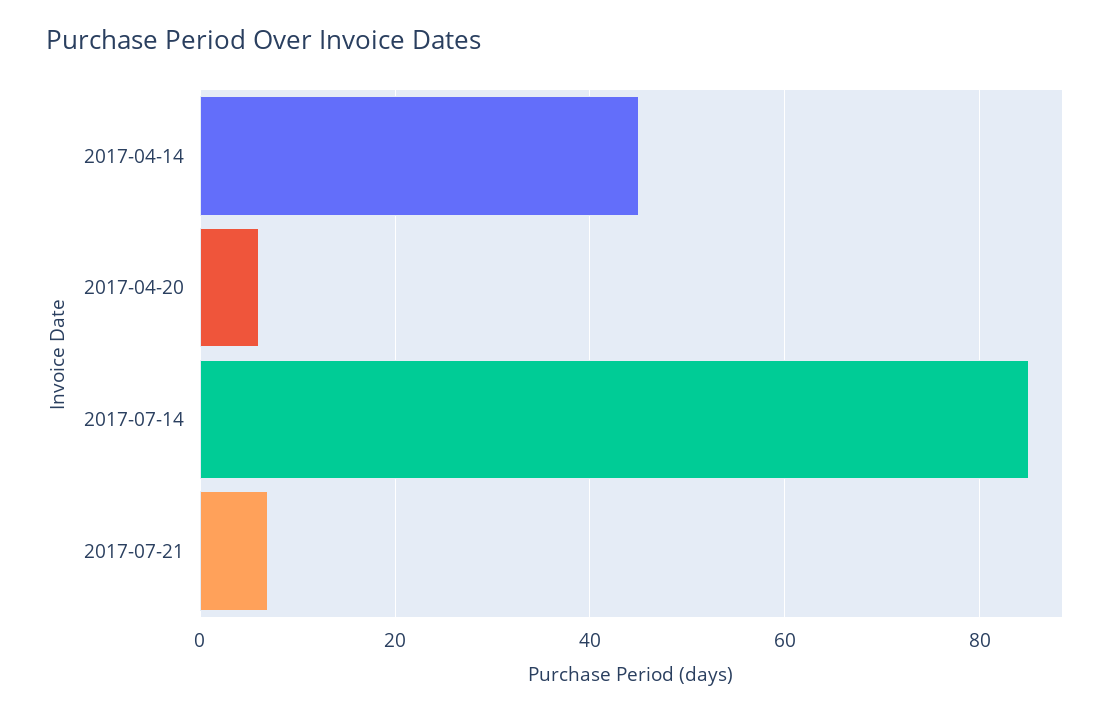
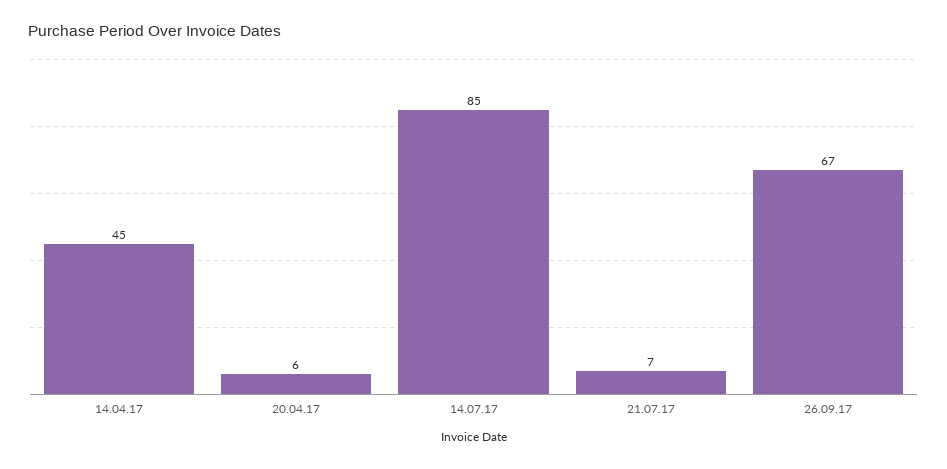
26.09.17: none -> 67

